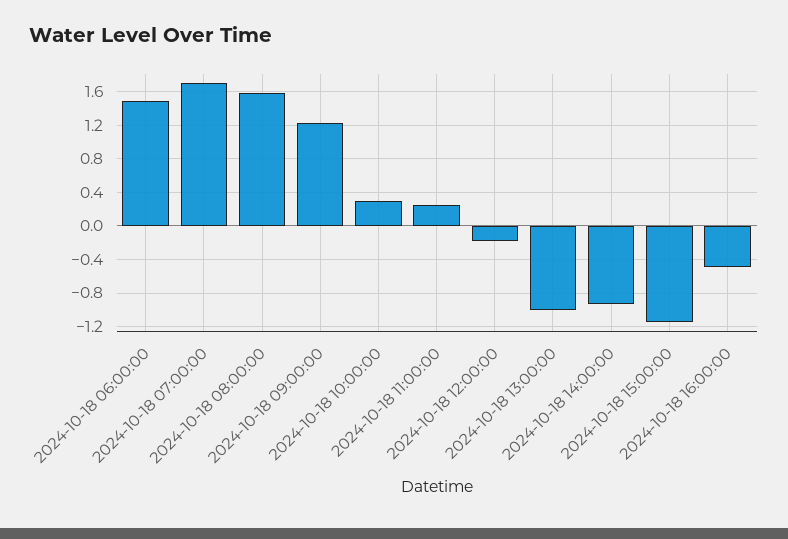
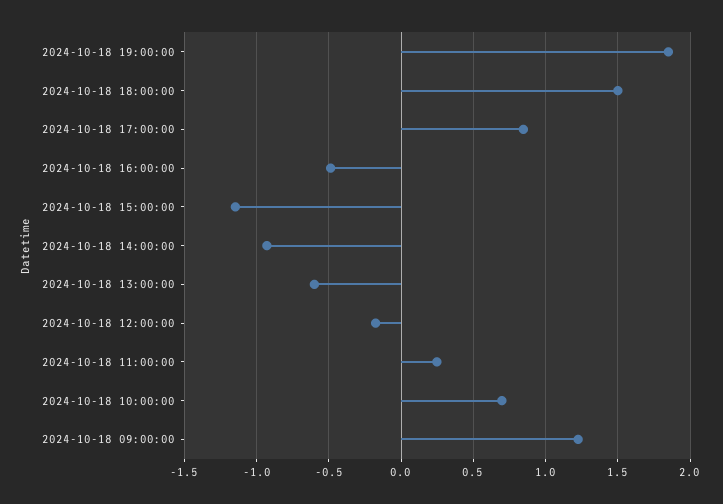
2024-10-18 06:00:00: 1.5 -> none
2024-10-18 07:00:00: 1.7 -> none
2024-10-18 08:00:00: 1.6 -> none
2024-10-18 10:00:00: 0.3 -> 0.7
2024-10-18 13:00:00: -1 -> -0.6
2024-10-18 19:00:00: none -> 1.85
2024-10-18 18:00:00: none -> 1.5
2024-10-18 17:00:00: none -> 0.85

